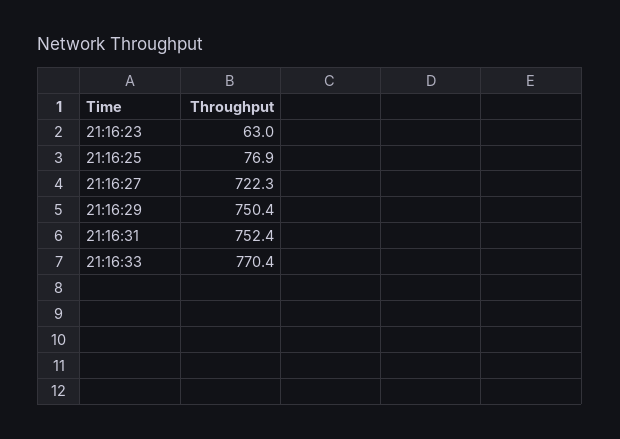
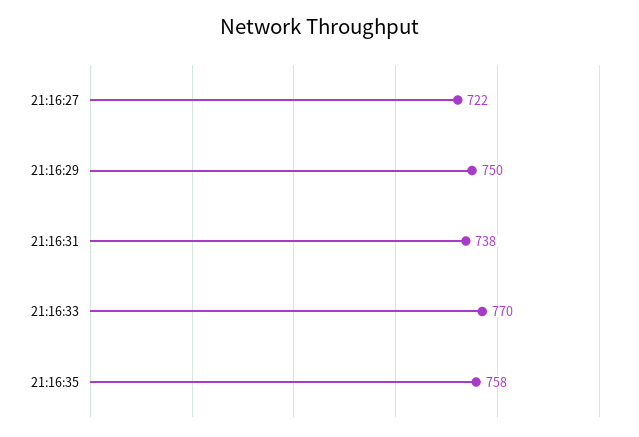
21:16:23: 63 -> none
21:16:25: 76.9 -> none
21:16:31: 752.4 -> 738
21:16:35: none -> 758

